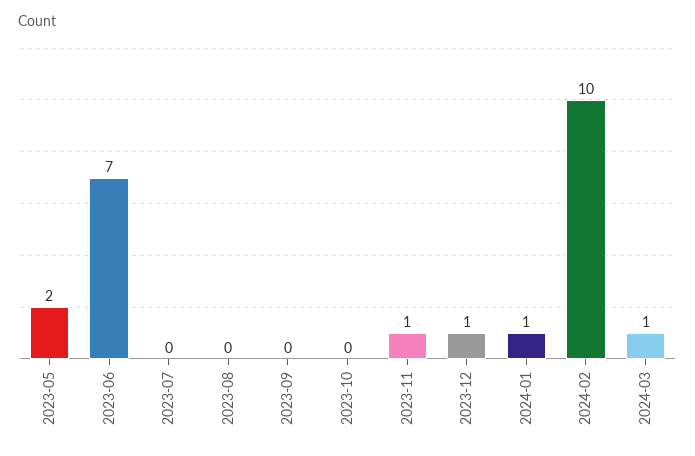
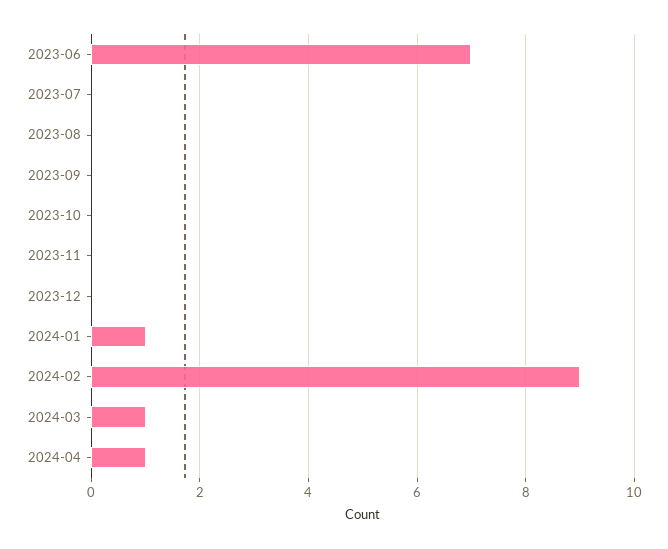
2023-05: 2 -> none
2023-11: 1 -> 0
2023-12: 1 -> 0
2024-02: 10 -> 9
2024-04: none -> 1

